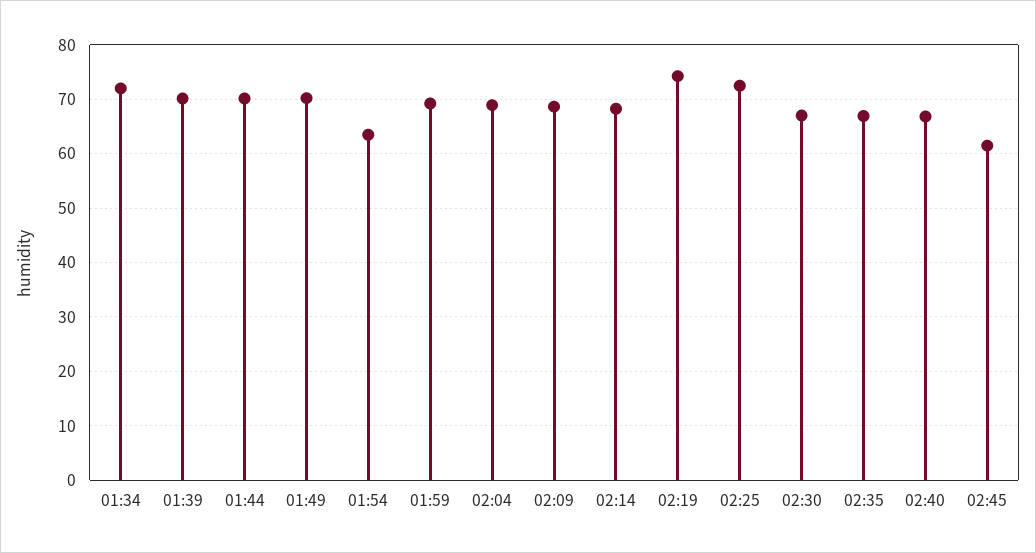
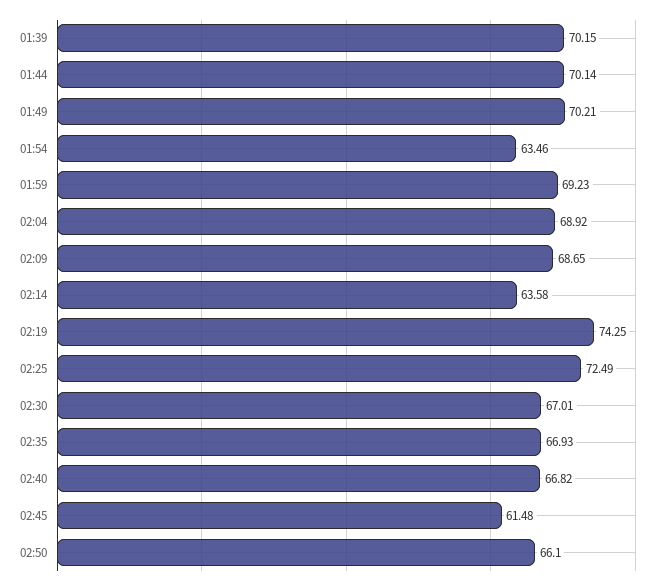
01:34: 72 -> none
02:14: 68 -> 63.58
02:50: none -> 66.1

